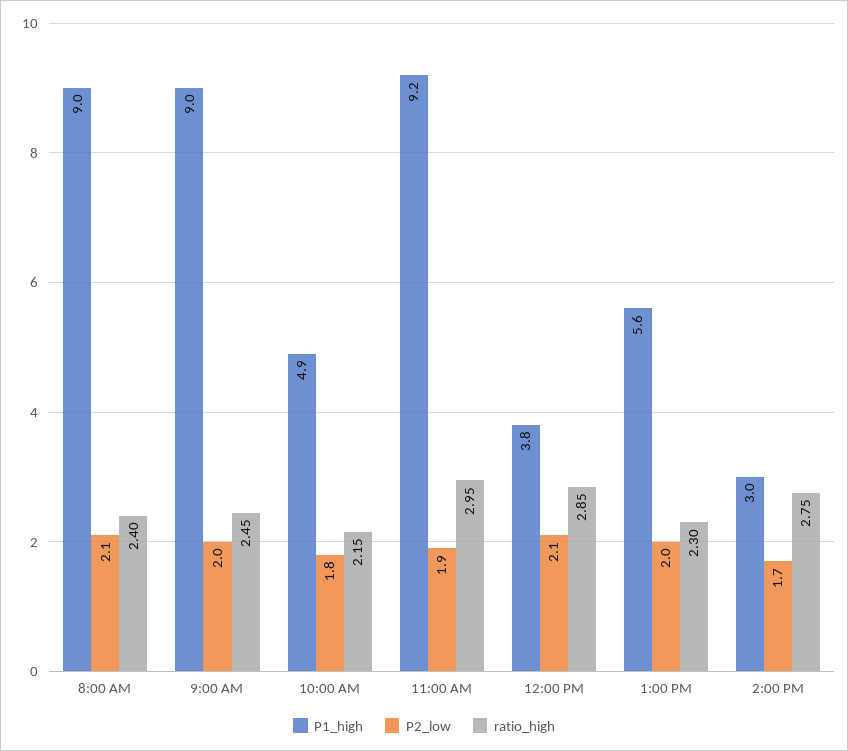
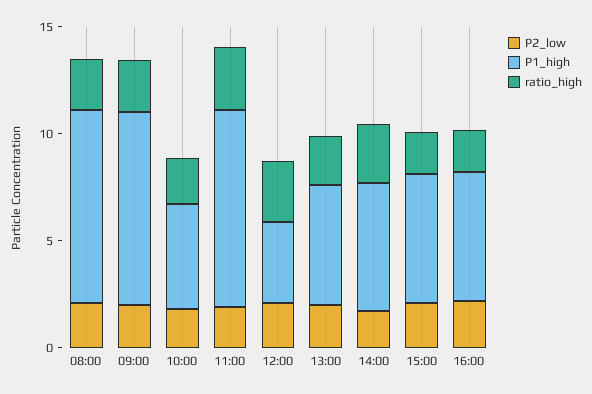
P1_high, 2:00 PM: 3 -> 6
P2_low, 15:00: none -> 2
P1_high, 15:00: none -> 6
ratio_high, 15:00: none -> 2
P2_low, 16:00: none -> 2
P1_high, 16:00: none -> 6
ratio_high, 16:00: none -> 2

